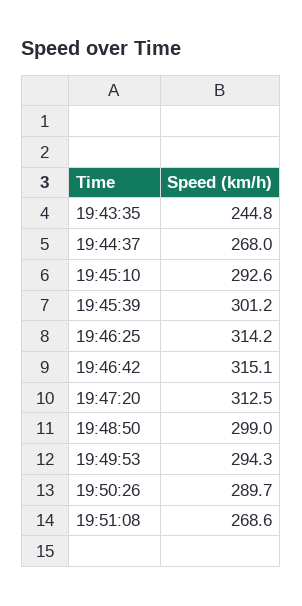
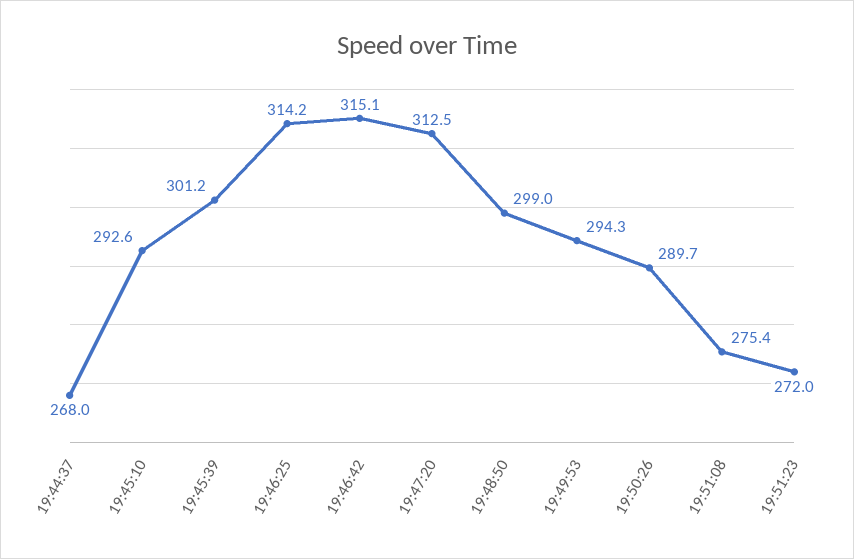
19:43:35: 244.8 -> none
19:51:08: 268.6 -> 275.4
19:51:23: none -> 272

